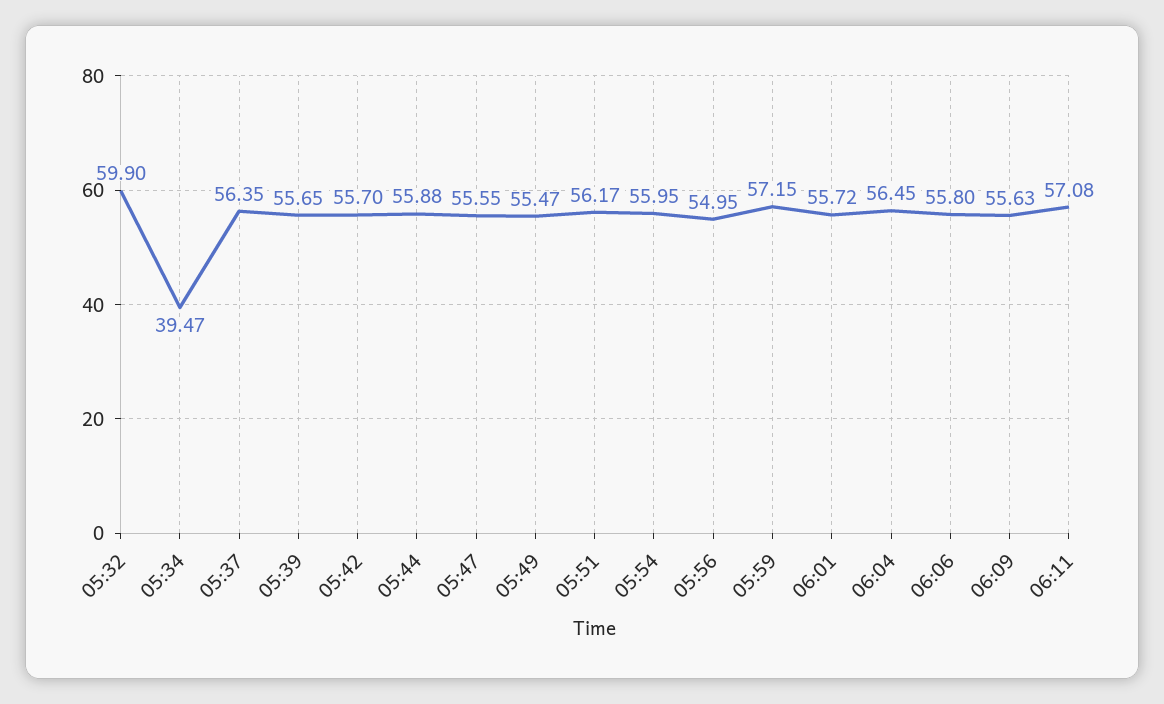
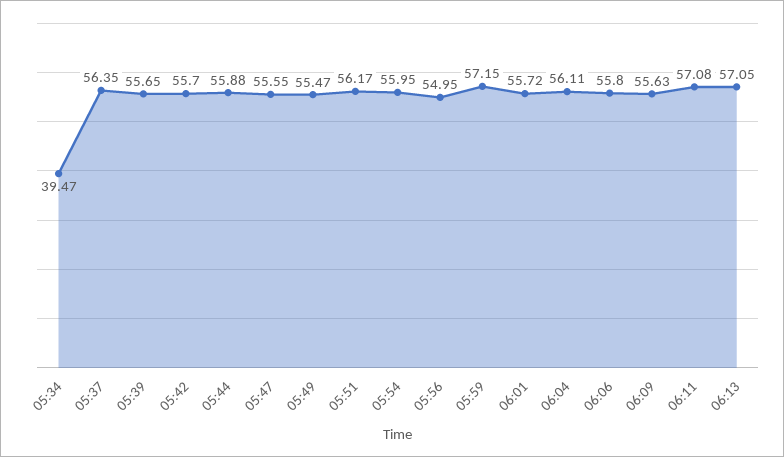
05:32: 59.9 -> none
06:04: 56.45 -> 56.11
06:13: none -> 57.05

